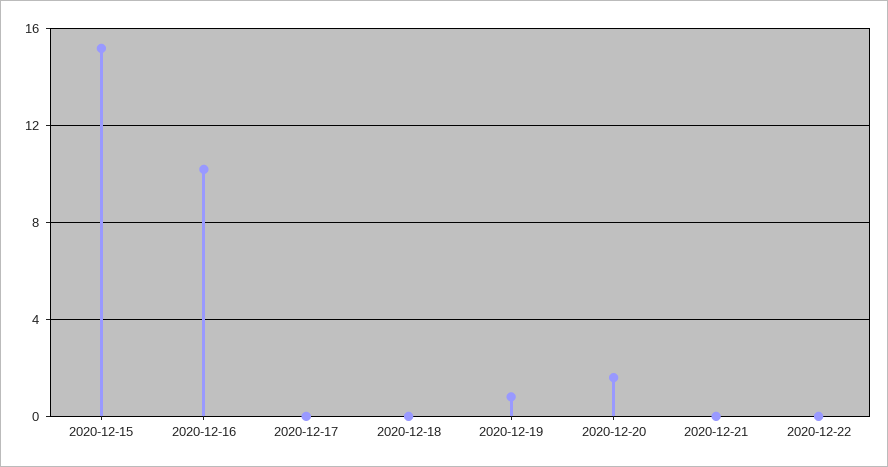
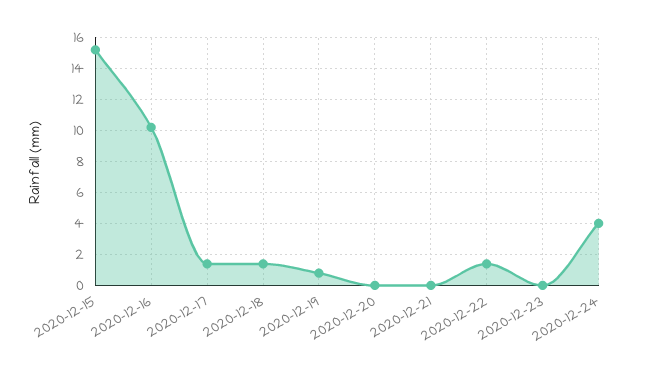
2020-12-17: 0 -> 1.5
2020-12-18: 0 -> 1.5
2020-12-20: 1.5 -> 0
2020-12-22: 0 -> 1.5
2020-12-23: none -> 0
2020-12-24: none -> 4

